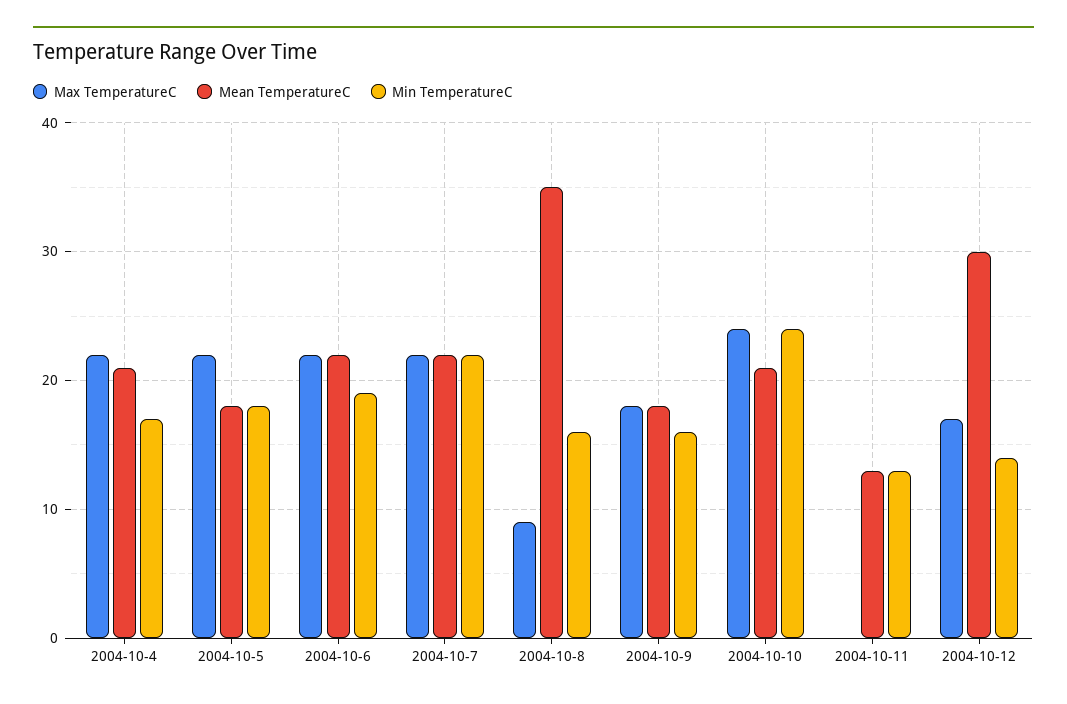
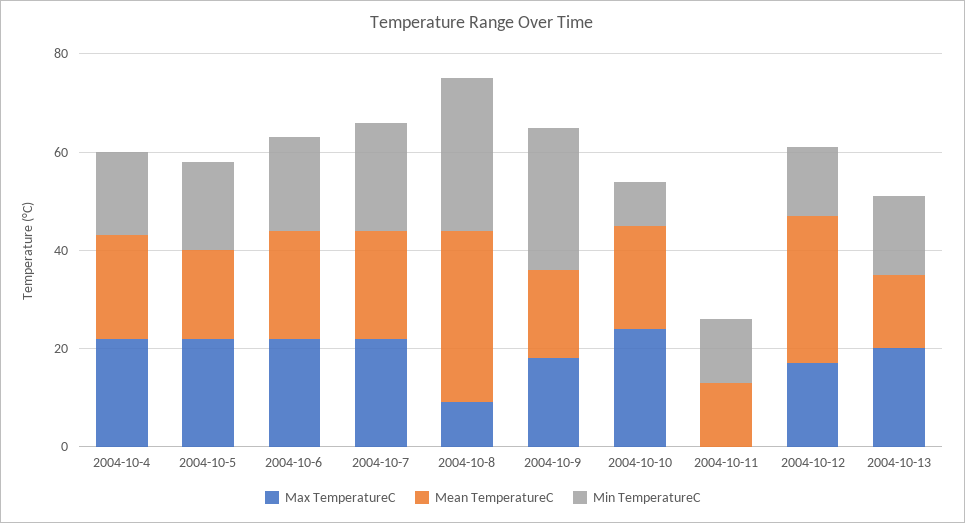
Min TemperatureC, 2004-10-8: 16 -> 30
Min TemperatureC, 2004-10-9: 16 -> 30
Min TemperatureC, 2004-10-10: 24 -> 10
Max TemperatureC, 2004-10-13: none -> 20
Mean TemperatureC, 2004-10-13: none -> 15
Min TemperatureC, 2004-10-13: none -> 15

